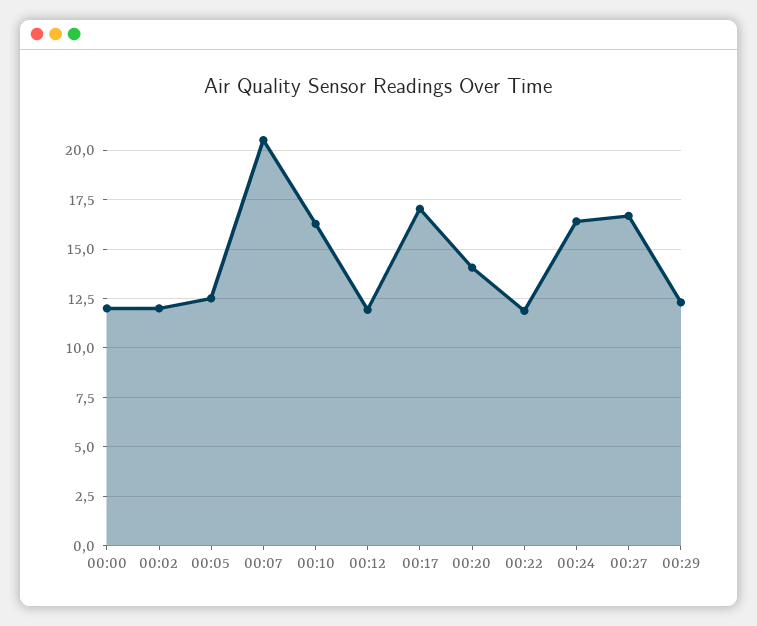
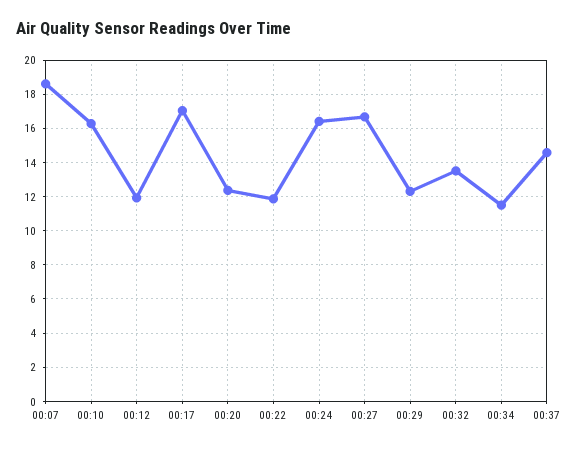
00:00: 12 -> none
00:02: 12 -> none
00:05: 12.5 -> none
00:07: 20.5 -> 18.5
00:20: 14 -> 12.5
00:32: none -> 13.5
00:34: none -> 11.5
00:37: none -> 14.5

